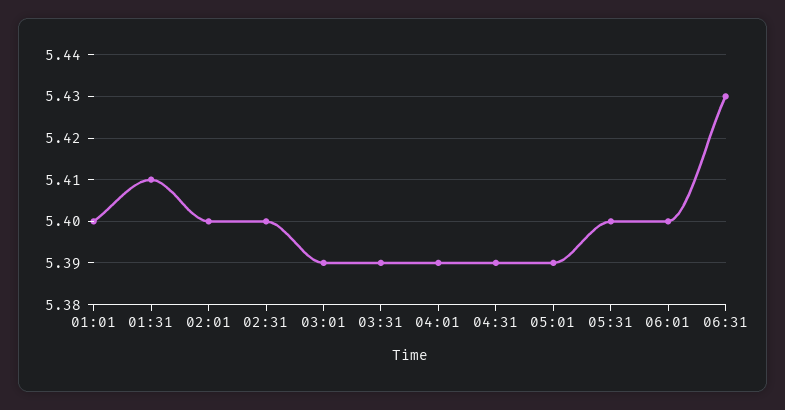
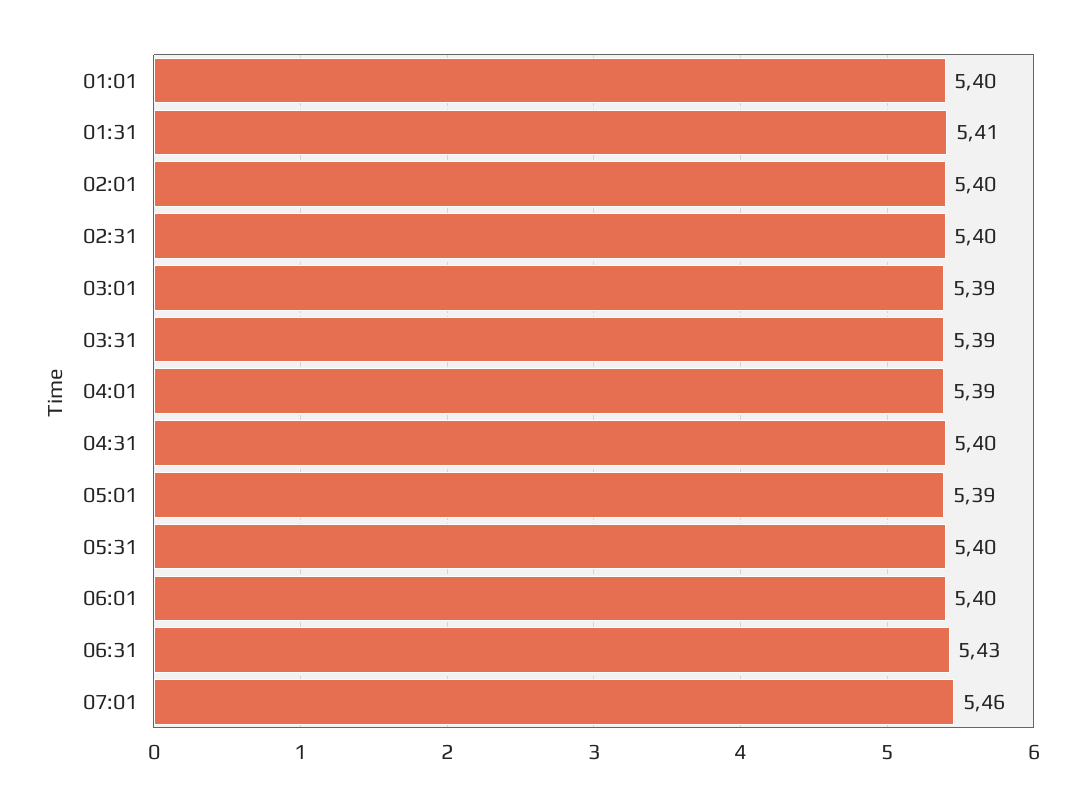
04:31: 5.39 -> 5.4
07:01: none -> 5.46

